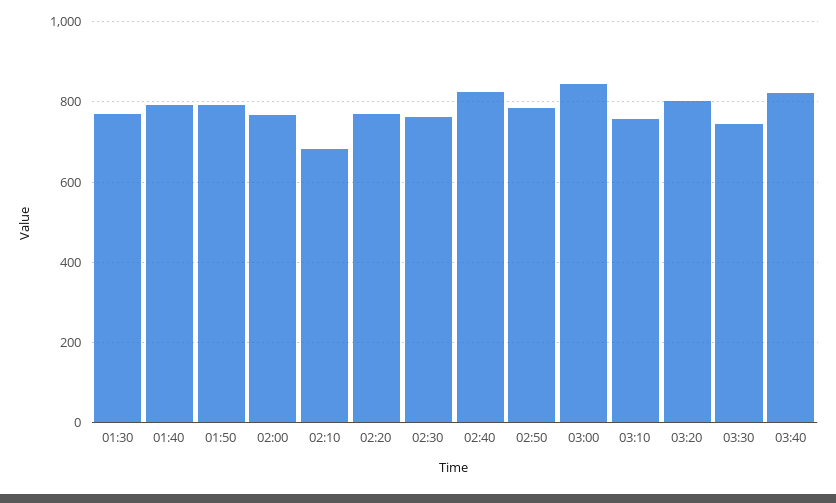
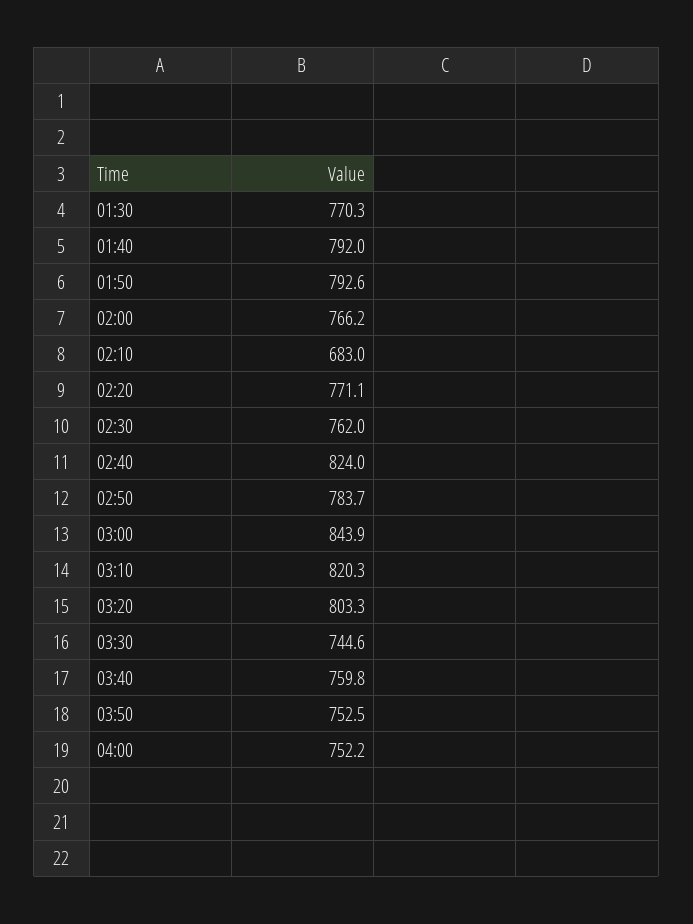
03:10: 760 -> 820.3
03:40: 820 -> 759.8
03:50: none -> 752.5
04:00: none -> 752.2

